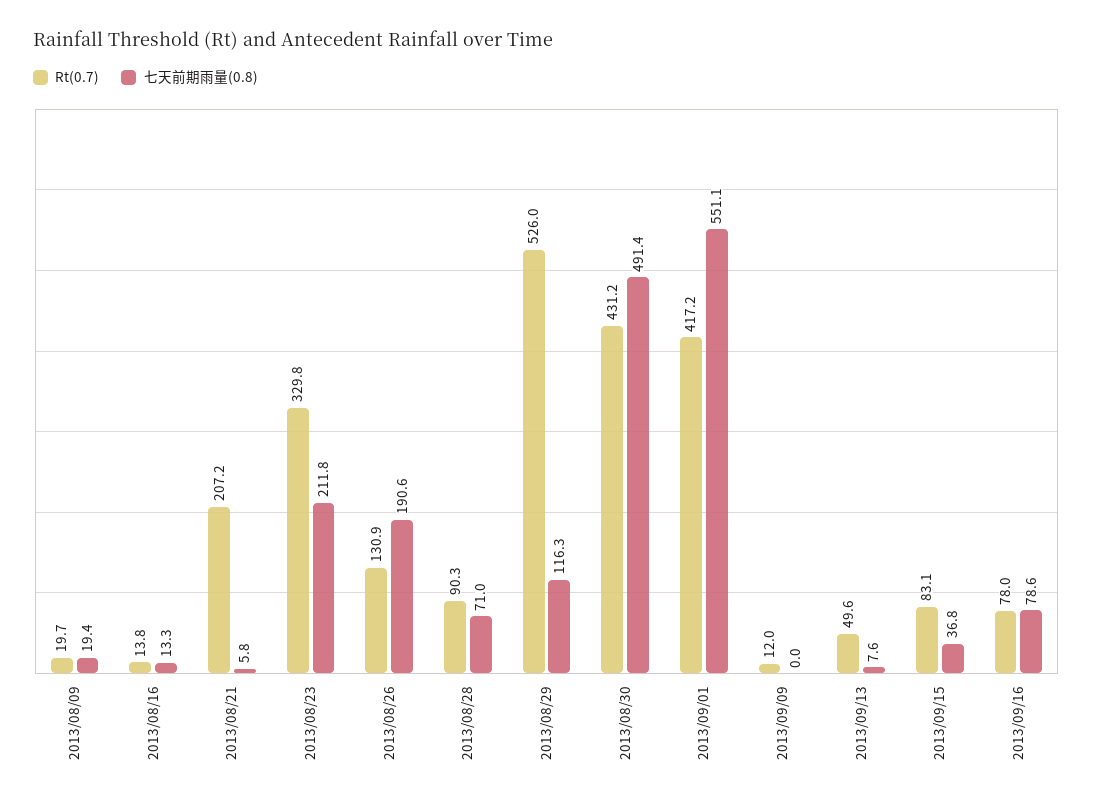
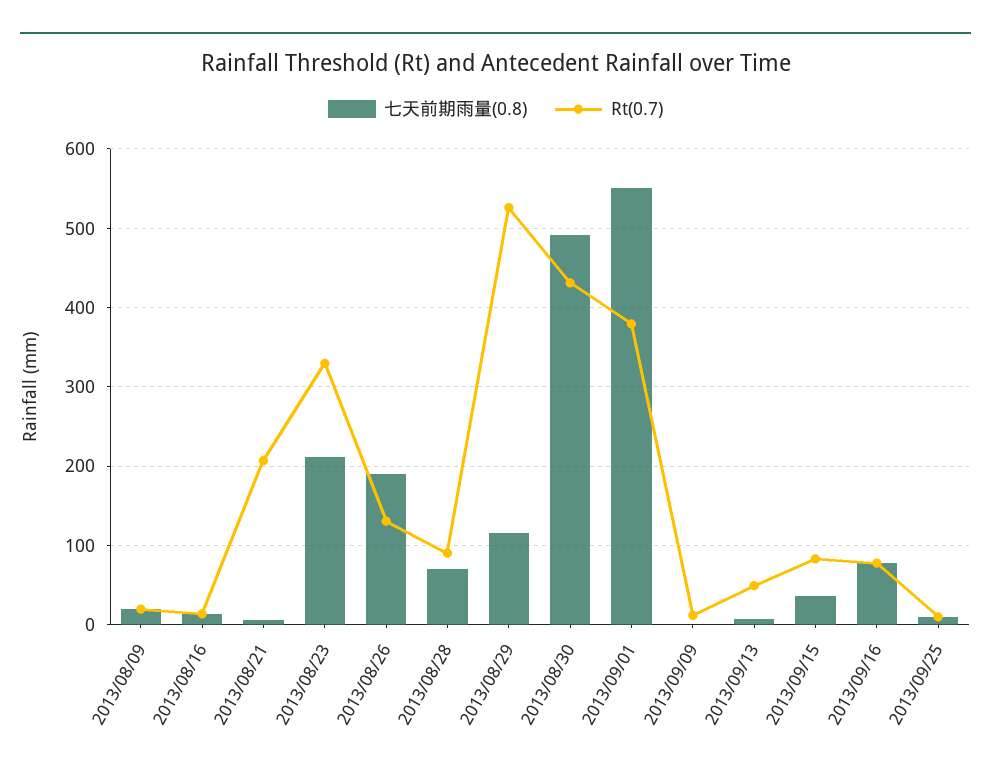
Rt(0.7), 2013/09/01: 417.2 -> 380
七天前期雨量(0.8), 2013/09/25: none -> 10
Rt(0.7), 2013/09/25: none -> 10

